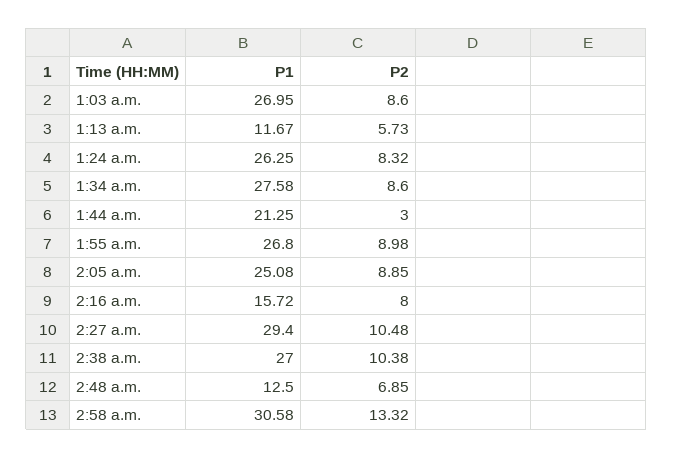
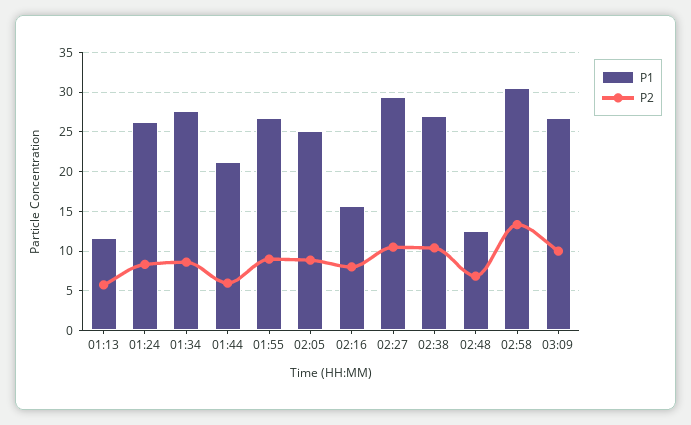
P1, 1:03 a.m.: 26.95 -> none
P2, 1:03 a.m.: 8.6 -> none
P2, 1:44 a.m.: 3 -> 6
P1, 03:09: none -> 27
P2, 03:09: none -> 10

